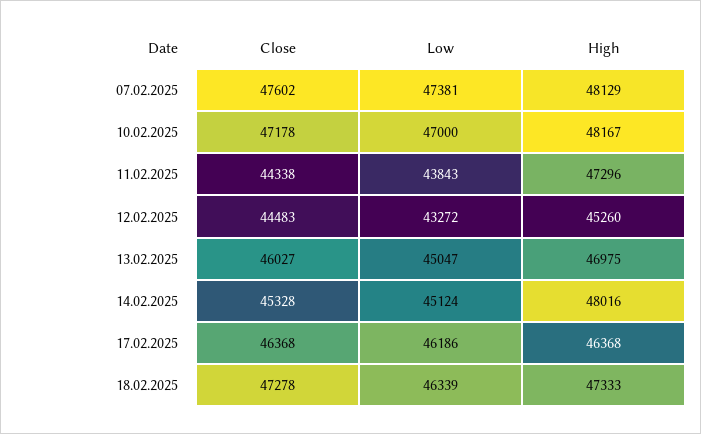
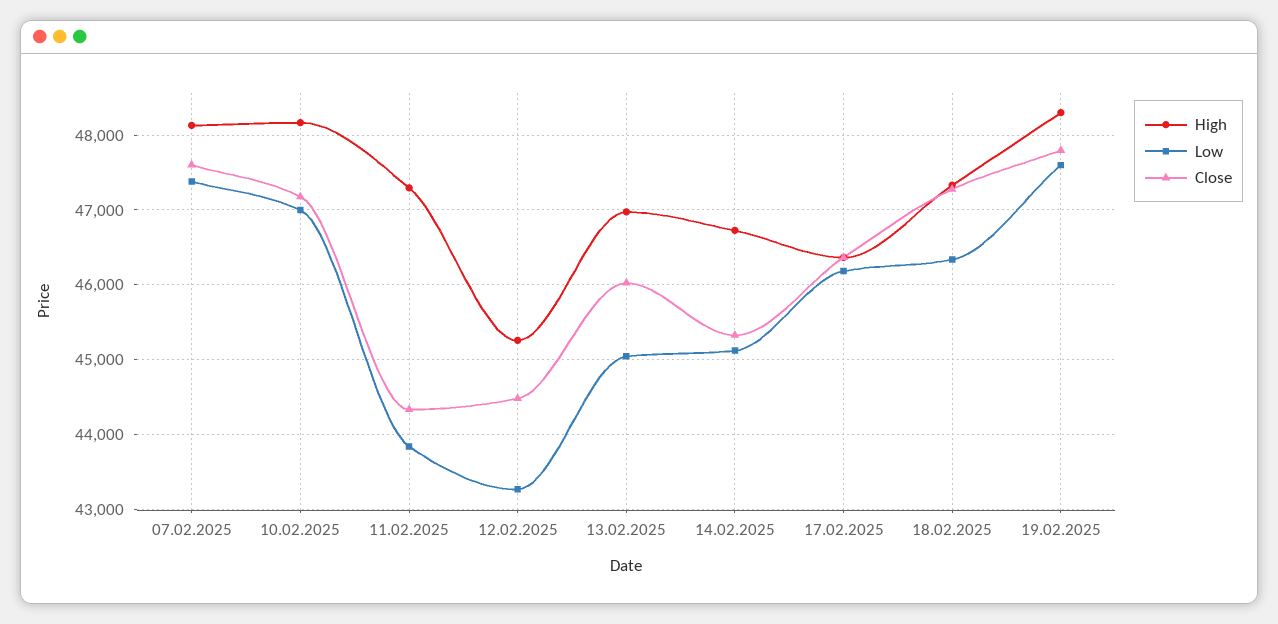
High, 14.02.2025: 48016 -> 46700
High, 19.02.2025: none -> 48300
Low, 19.02.2025: none -> 47600
Close, 19.02.2025: none -> 47800

